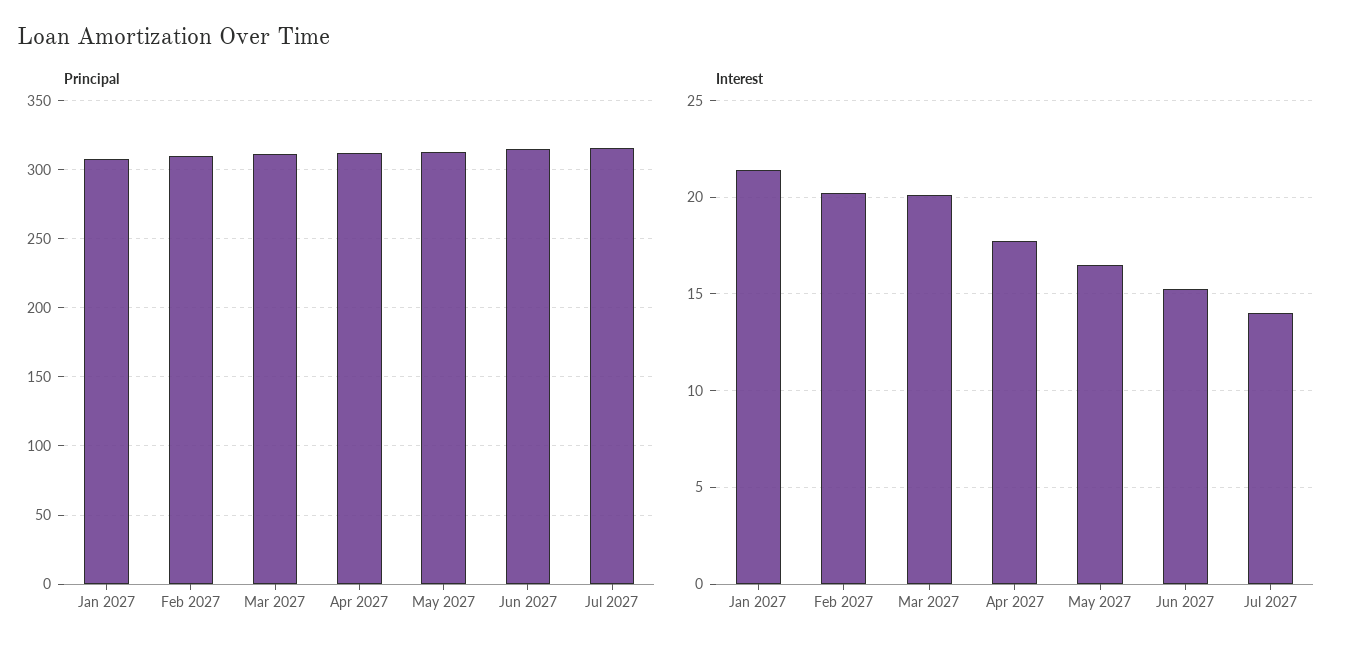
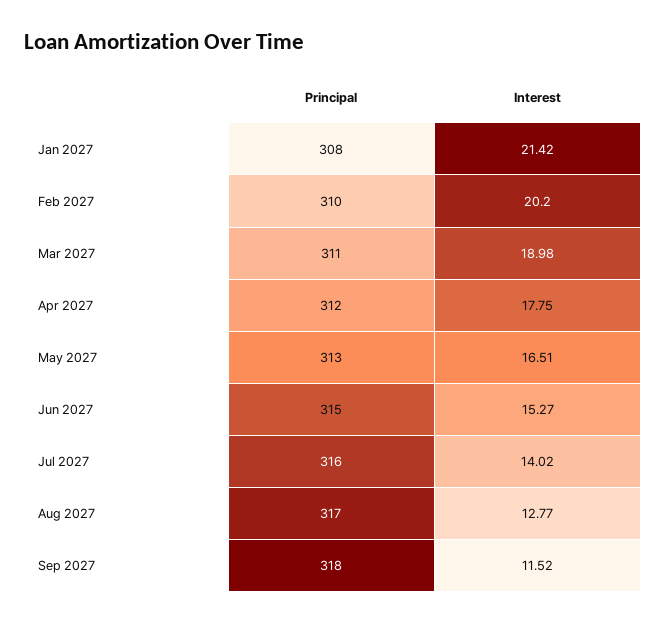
Interest, Mar 2027: 20 -> 18.98
Principal, Aug 2027: none -> 317
Interest, Aug 2027: none -> 12.77
Principal, Sep 2027: none -> 318
Interest, Sep 2027: none -> 11.52

